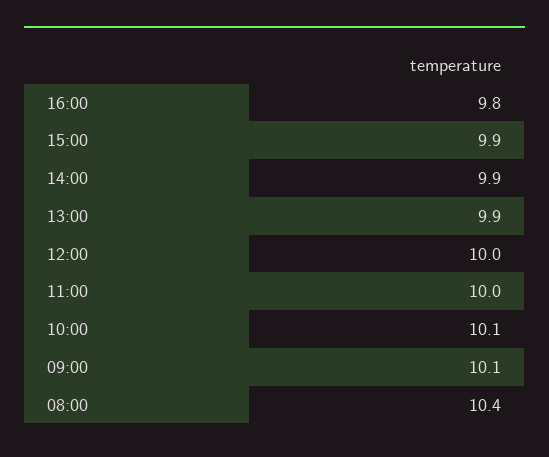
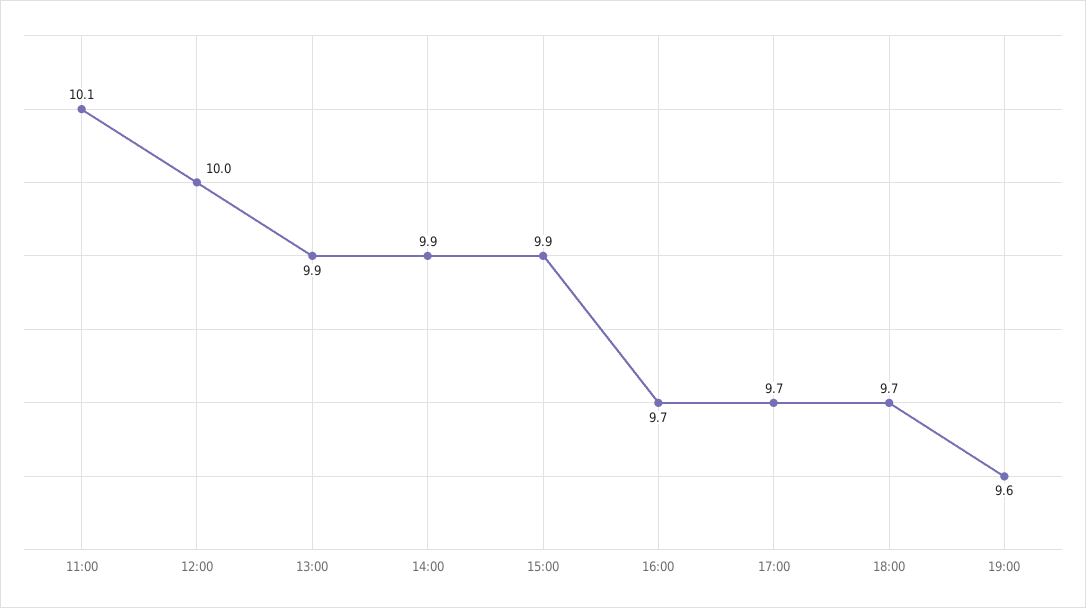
16:00: 9.8 -> 9.7
11:00: 10 -> 10.1
10:00: 10.1 -> none
09:00: 10.1 -> none
08:00: 10.4 -> none
17:00: none -> 9.7
18:00: none -> 9.7
19:00: none -> 9.6

